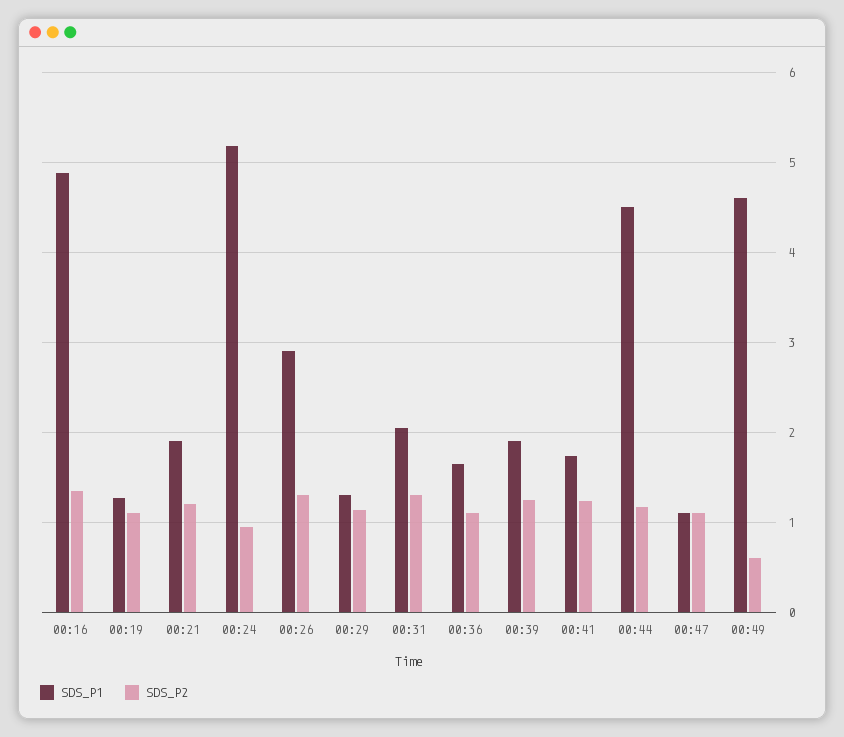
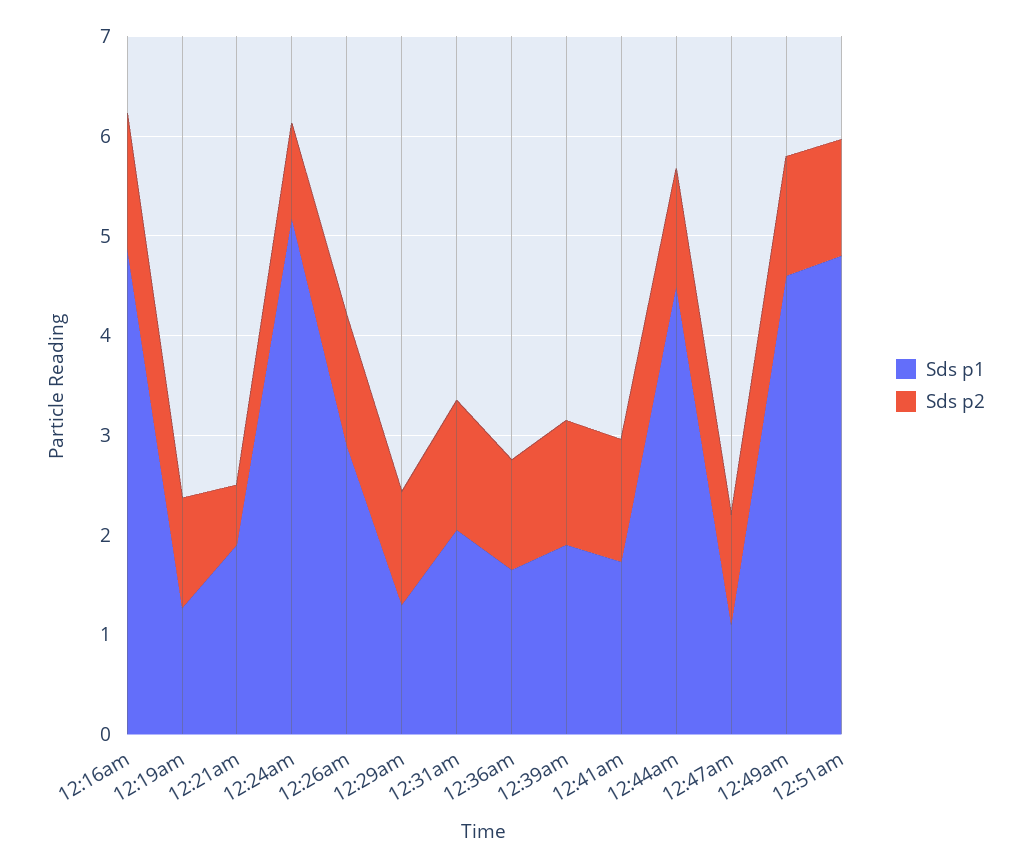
SDS_P2, 00:21: 1.2 -> 0.6
SDS_P2, 00:49: 0.6 -> 1.2
SDS_P1, 12:51am: none -> 4.8
SDS_P2, 12:51am: none -> 1.2

